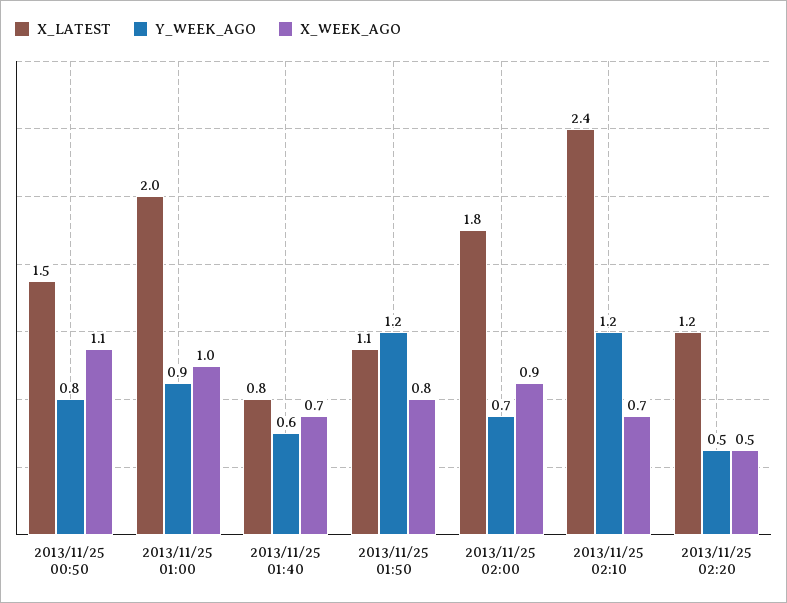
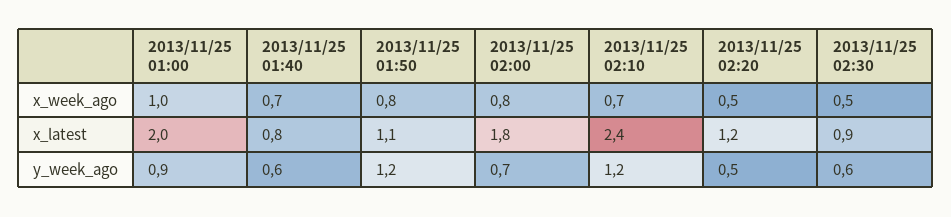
X_LATEST, 2013/11/25 00:50: 1.5 -> none
Y_WEEK_AGO, 2013/11/25 00:50: 0.8 -> none
X_WEEK_AGO, 2013/11/25 00:50: 1.1 -> none
X_WEEK_AGO, 2013/11/25 02:00: 0.9 -> 0.8
X_WEEK_AGO, 2013/11/25 02:30: none -> 0.5
X_LATEST, 2013/11/25 02:30: none -> 0.9
Y_WEEK_AGO, 2013/11/25 02:30: none -> 0.6

